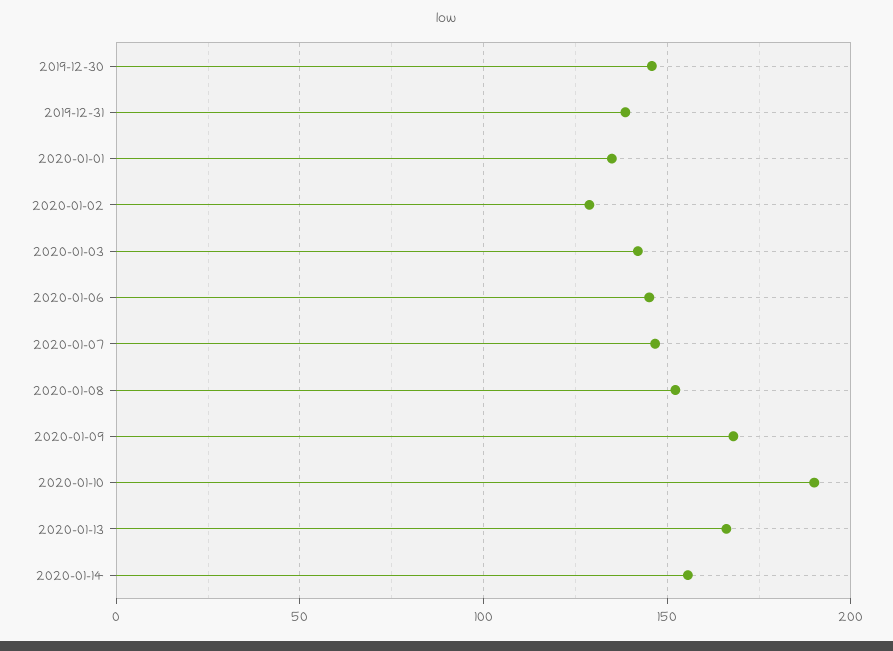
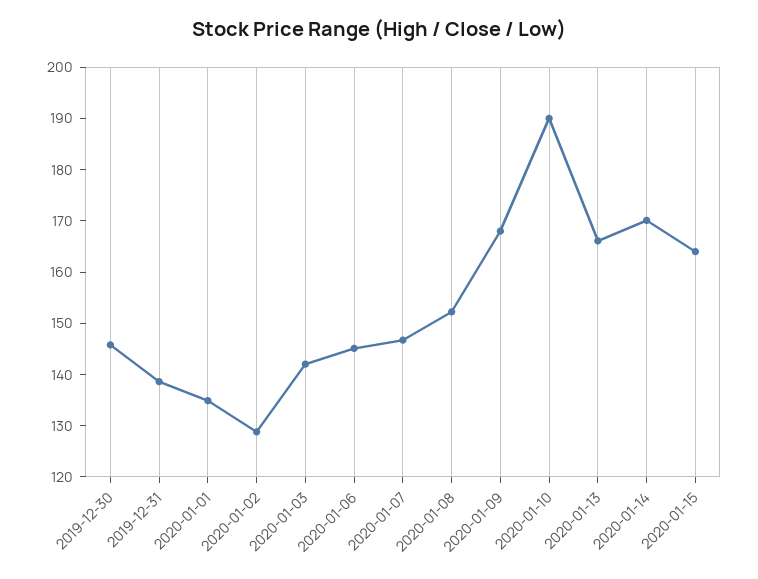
2020-01-14: 155 -> 170
2020-01-15: none -> 164

